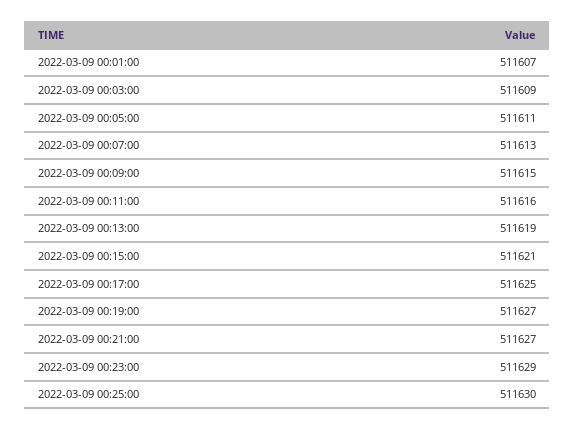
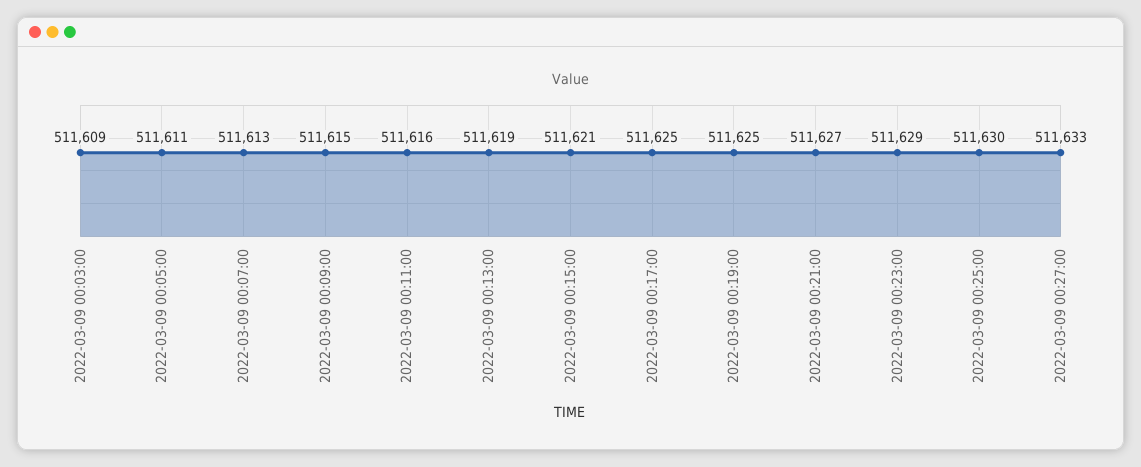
2022-03-09 00:01:00: 511607 -> none
2022-03-09 00:19:00: 511627 -> 511625
2022-03-09 00:27:00: none -> 511633

